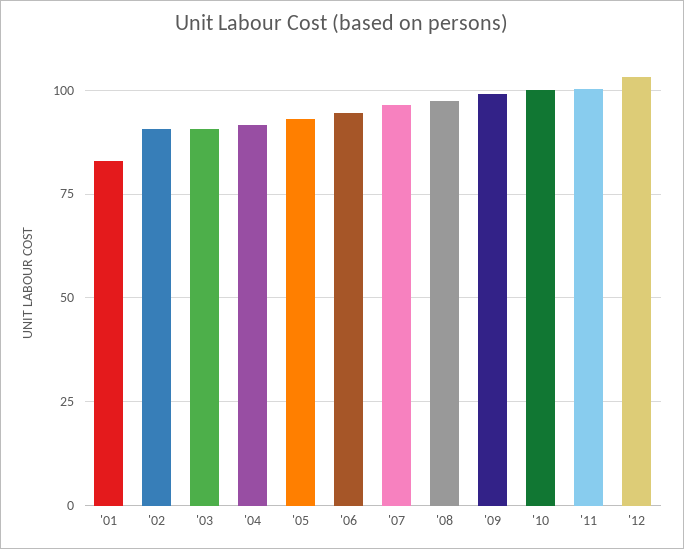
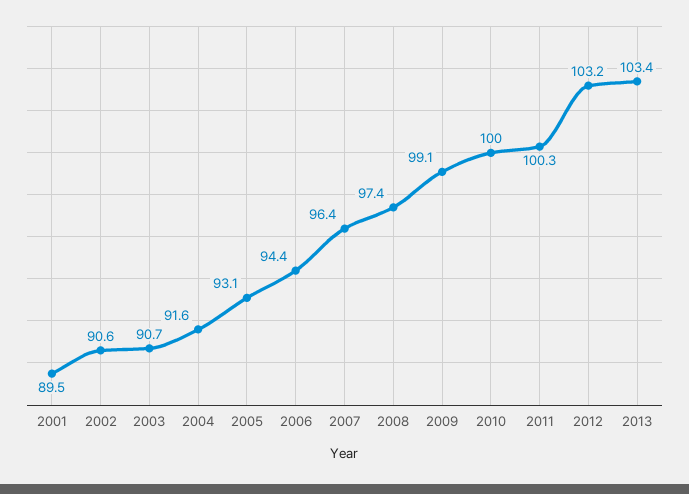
'01: 82.5 -> 89.5
2013: none -> 103.4

